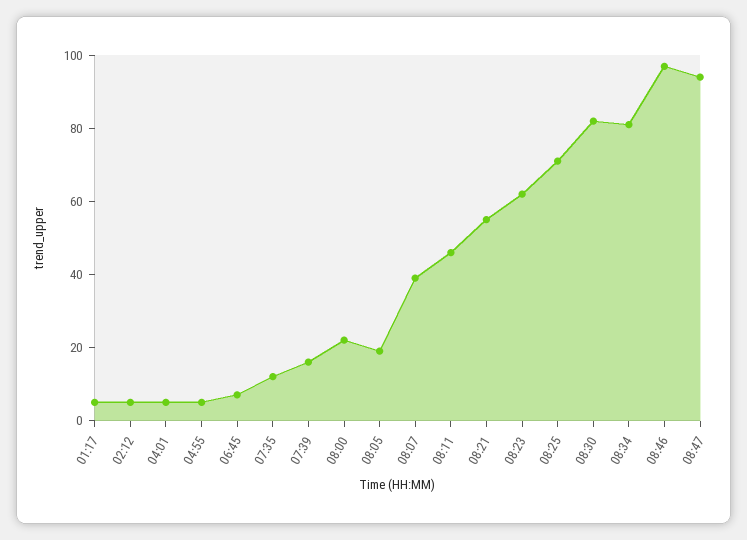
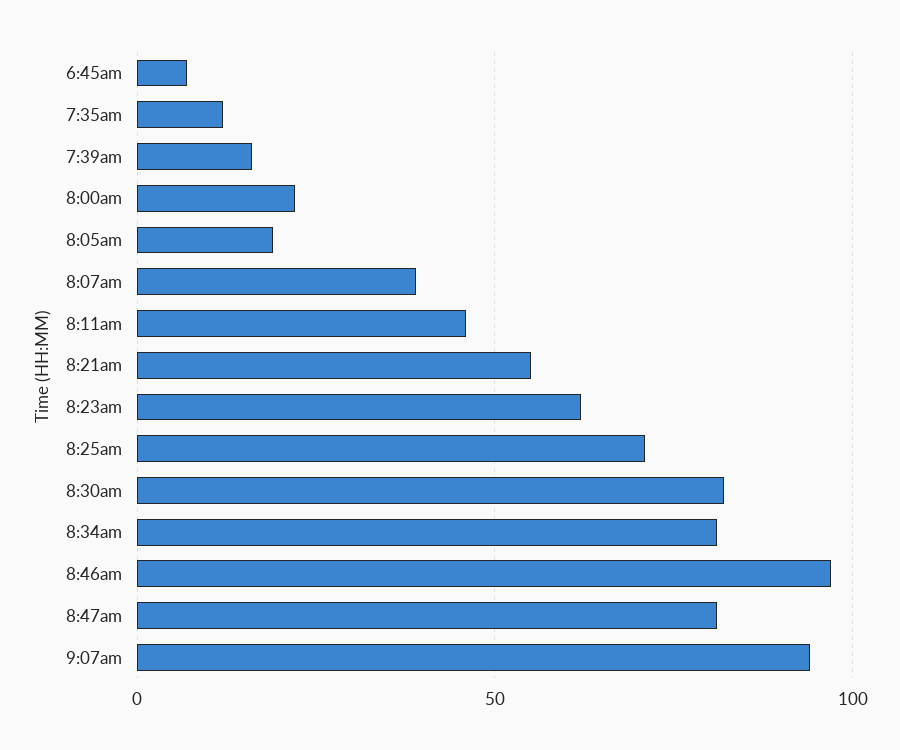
01:17: 5 -> none
02:12: 5 -> none
04:01: 5 -> none
04:55: 5 -> none
08:47: 95 -> 80
9:07am: none -> 95

